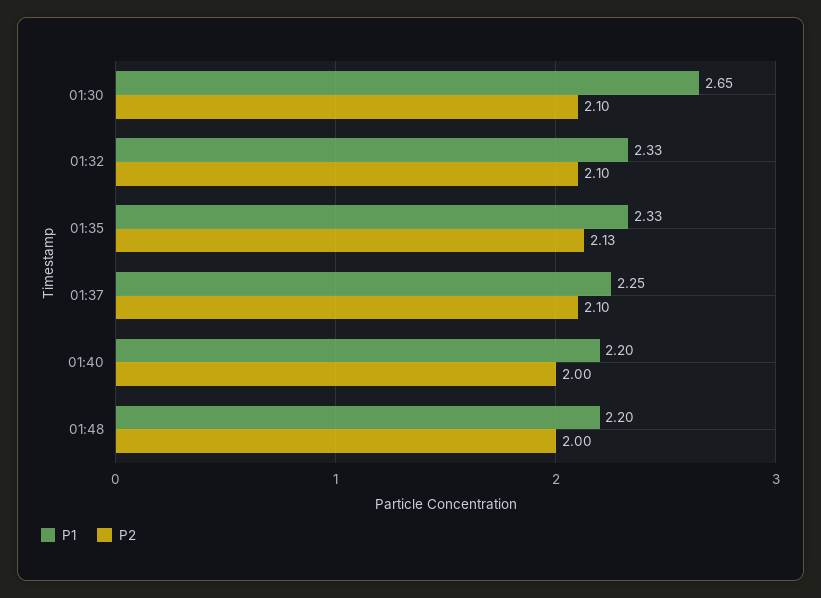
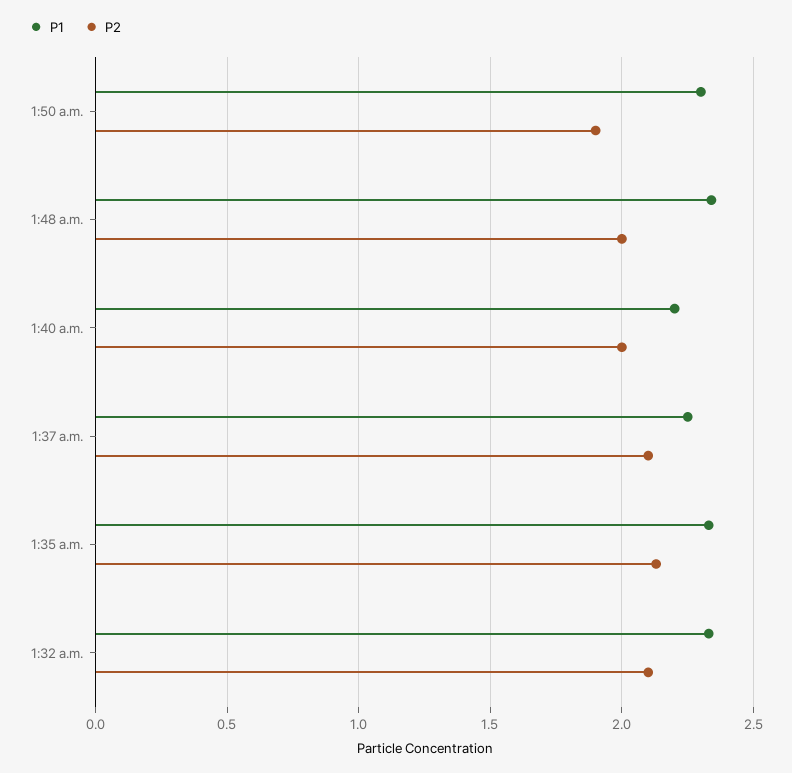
P1, 01:30: 2.65 -> none
P2, 01:30: 2.1 -> none
P1, 01:48: 2.2 -> 2.35
P1, 1:50 a.m.: none -> 2.3
P2, 1:50 a.m.: none -> 1.9

